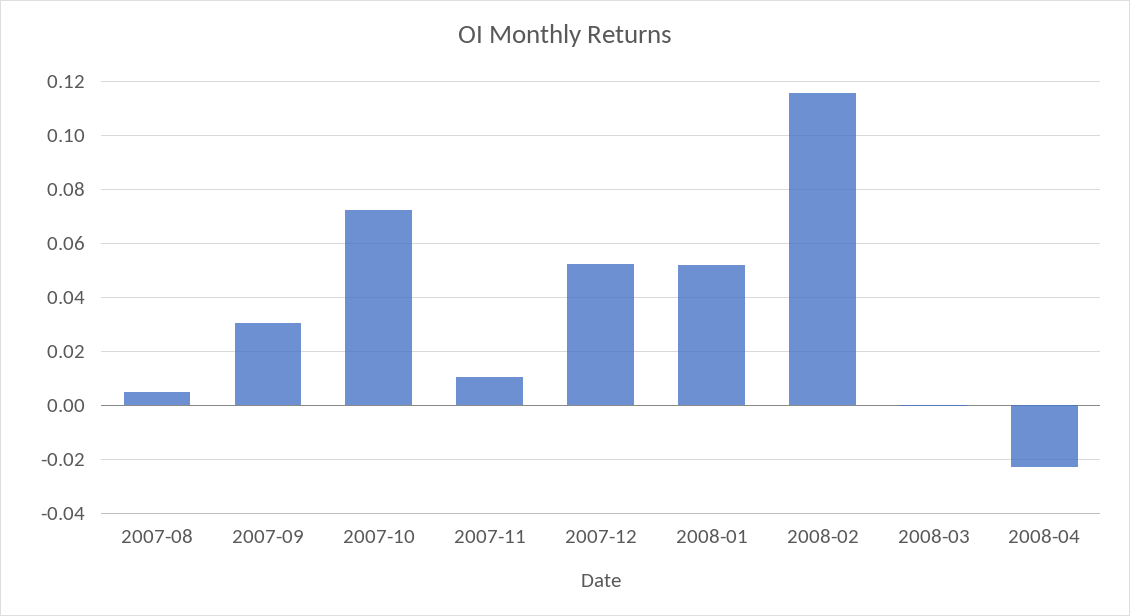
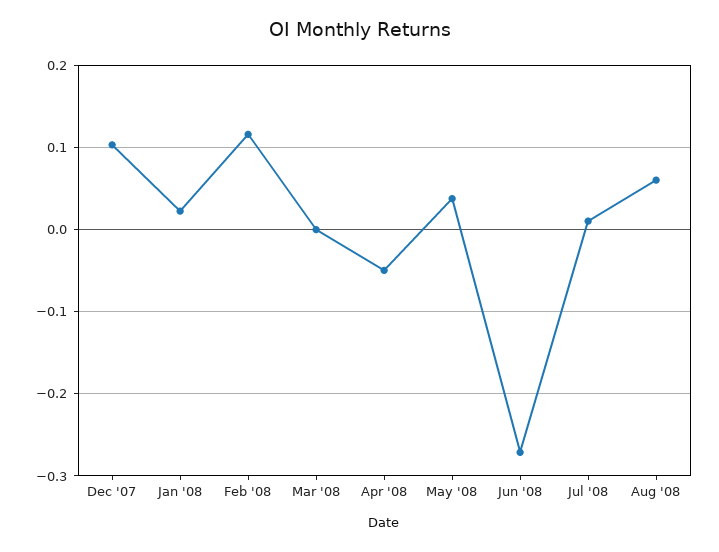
2007-08: 0.005 -> none
2007-09: 0.03 -> none
2007-10: 0.0725 -> none
2007-11: 0.01 -> none
2007-12: 0.0525 -> 0.1
2008-01: 0.0525 -> 0.02
2008-04: -0.0225 -> -0.05
May '08: none -> 0.04
Jun '08: none -> -0.27
Jul '08: none -> 0.01
Aug '08: none -> 0.06

